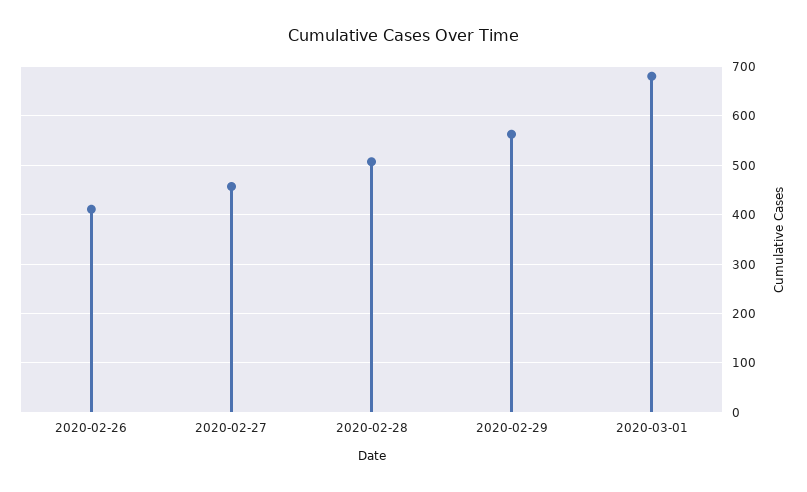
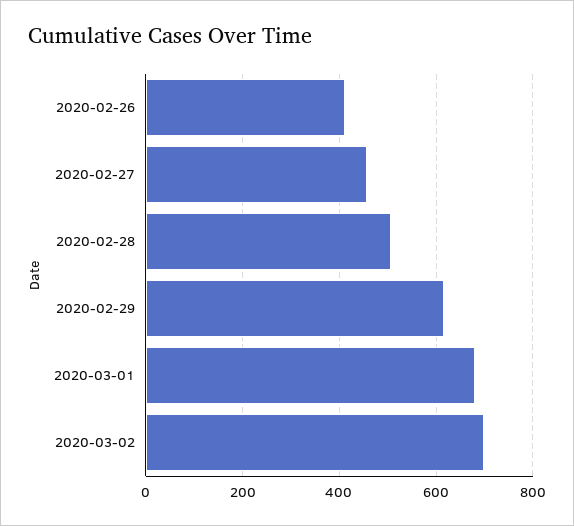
2020-02-29: 560 -> 620
2020-03-02: none -> 700

